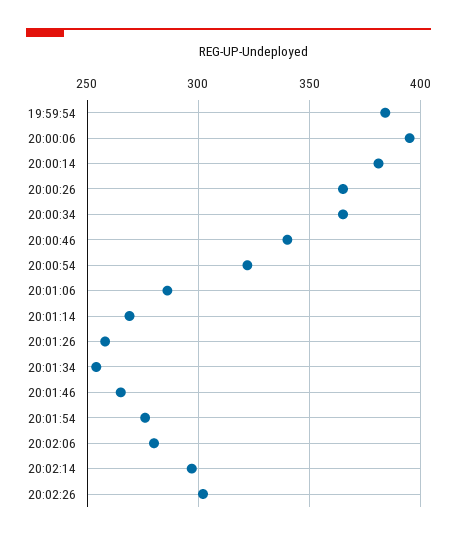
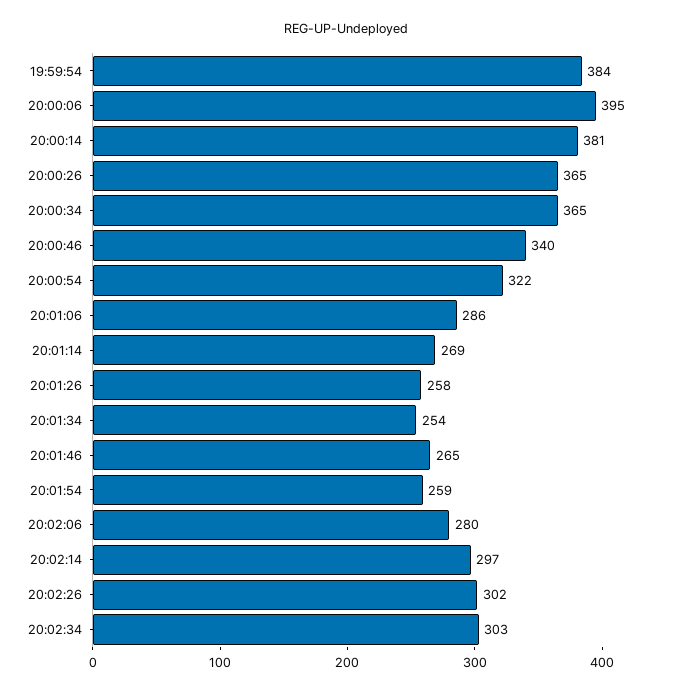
20:01:54: 275 -> 259
20:02:34: none -> 303

